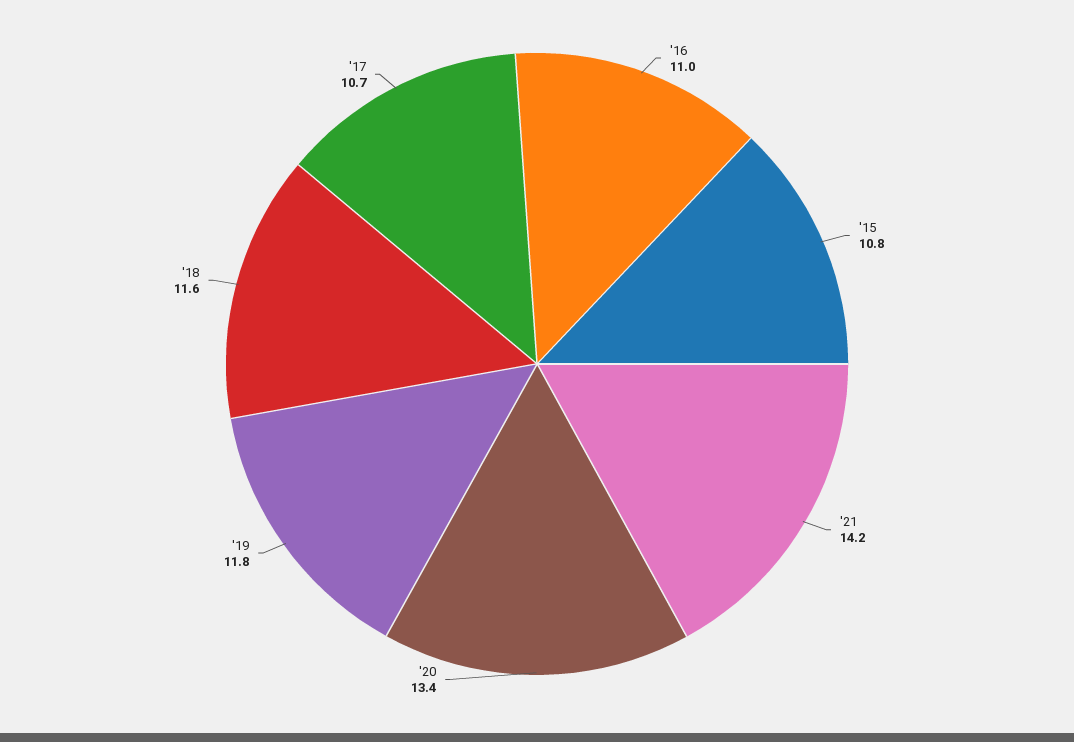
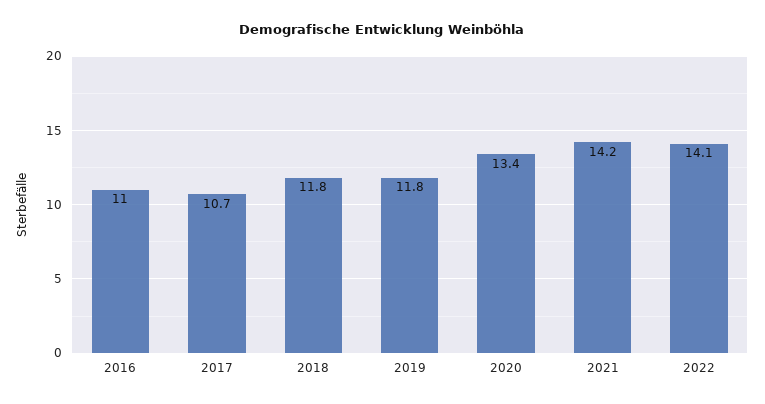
'15: 10.8 -> none
'18: 11.6 -> 11.8
2022: none -> 14.1

